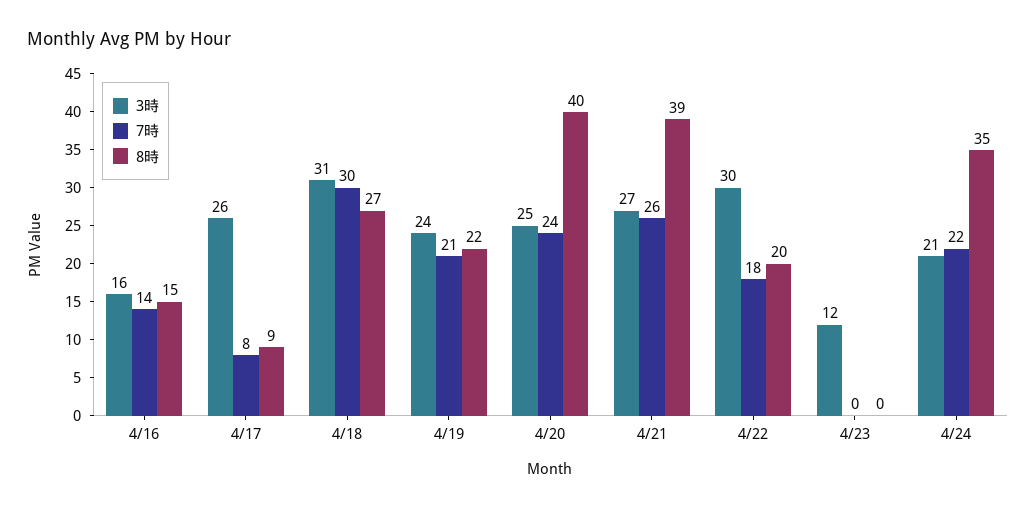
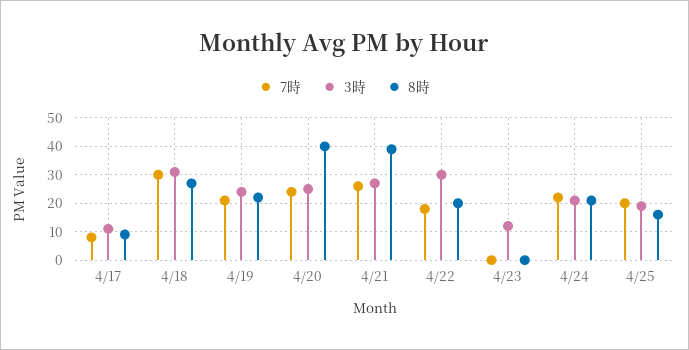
3時, 4/16: 16 -> none
7時, 4/16: 14 -> none
8時, 4/16: 15 -> none
3時, 4/17: 26 -> 10
8時, 4/24: 35 -> 20
7時, 4/25: none -> 20
3時, 4/25: none -> 20
8時, 4/25: none -> 15

